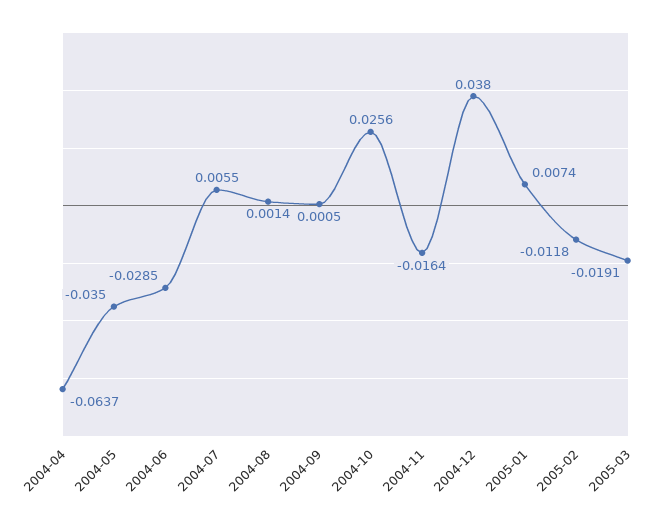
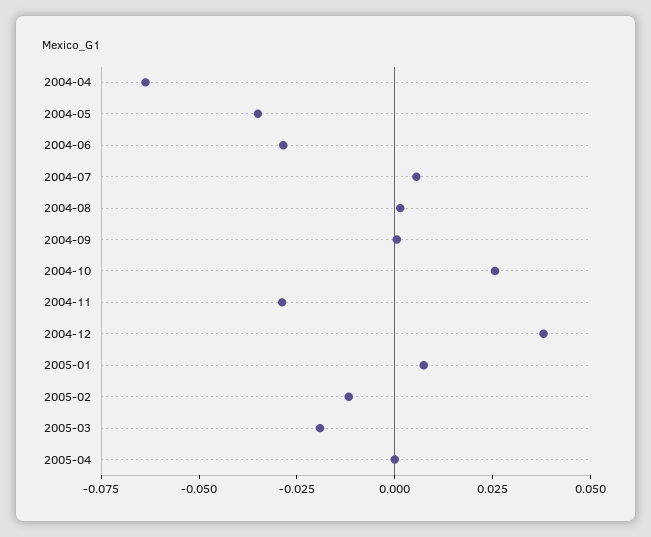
2004-11: -0.0164 -> -0.03
2005-04: none -> 0

